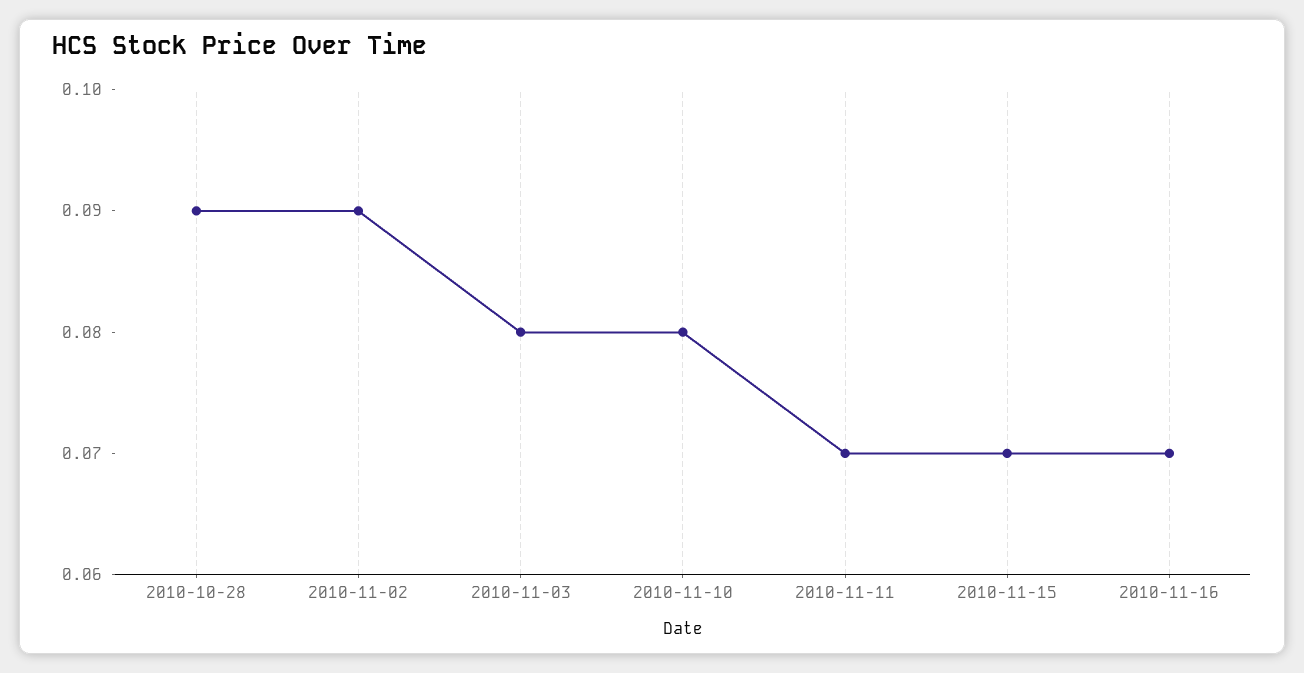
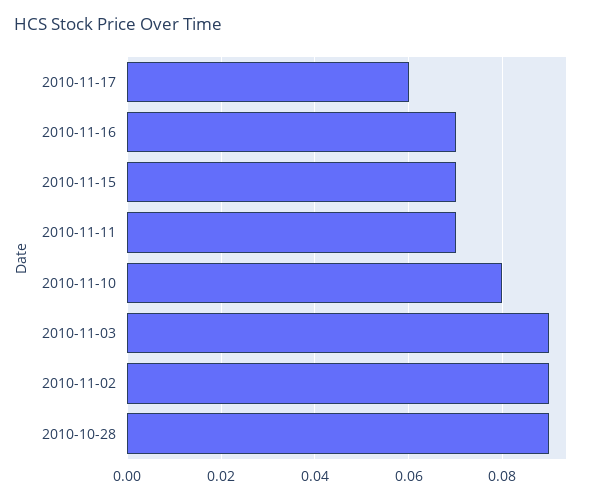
2010-11-03: 0.08 -> 0.09
2010-11-17: none -> 0.06

